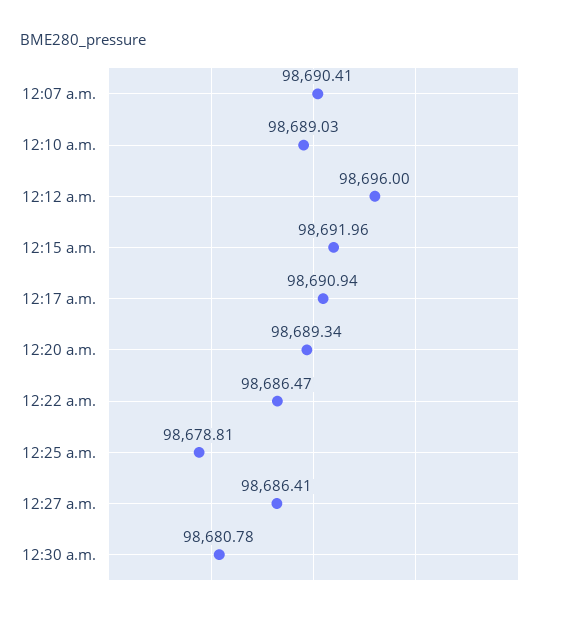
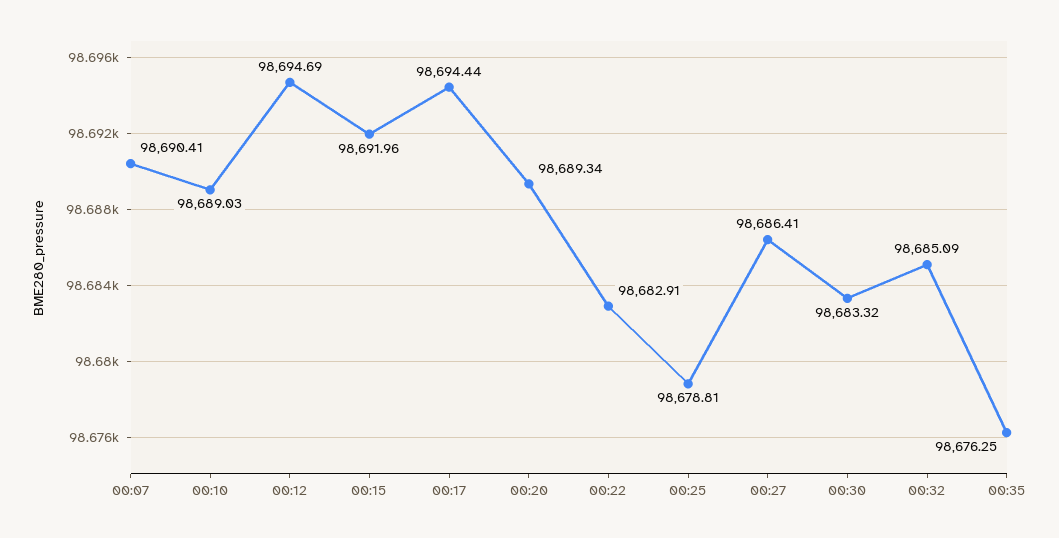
12:12 a.m.: 98696 -> 98694.69
12:17 a.m.: 98690.94 -> 98694.44
12:22 a.m.: 98686.47 -> 98682.91
12:30 a.m.: 98680.78 -> 98683.32
00:32: none -> 98685.09
00:35: none -> 98676.25

